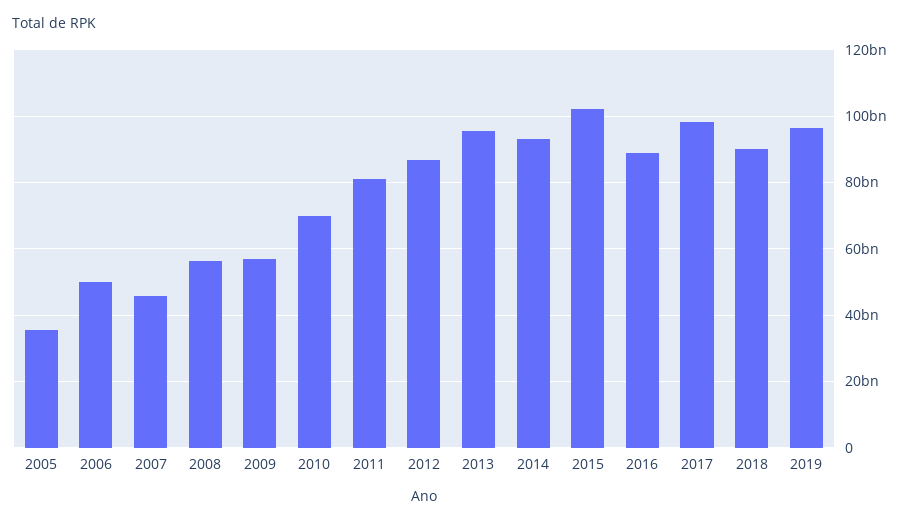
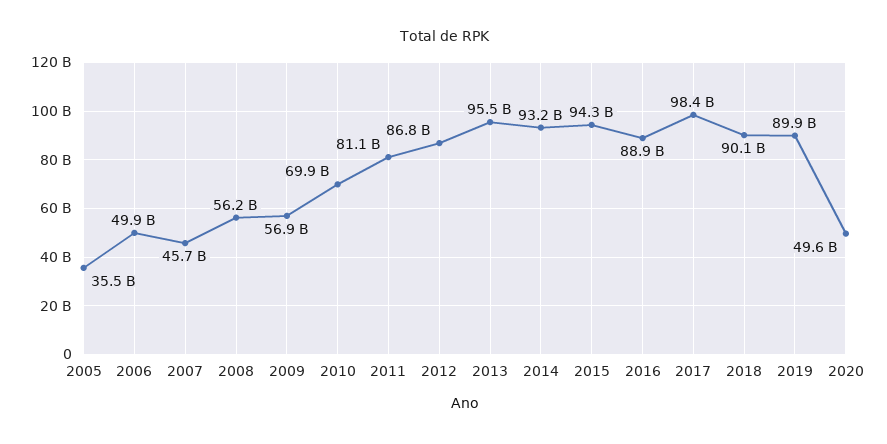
2015: 102000000000 -> 94300000000
2019: 96000000000 -> 89900000000
2020: none -> 49600000000

